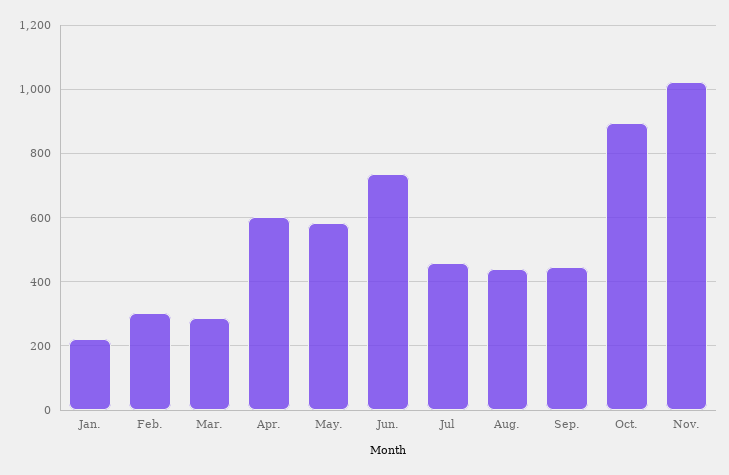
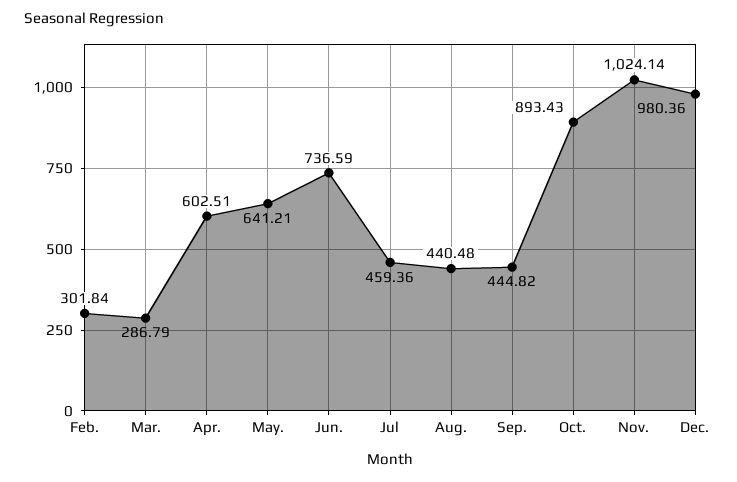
Jan.: 220 -> none
May.: 580 -> 641.21
Dec.: none -> 980.36

